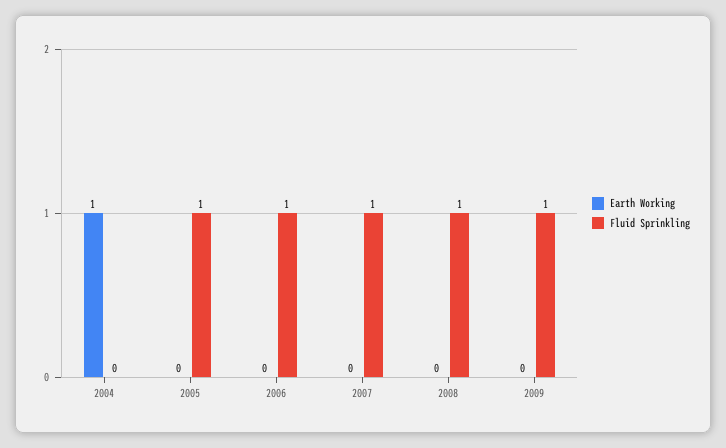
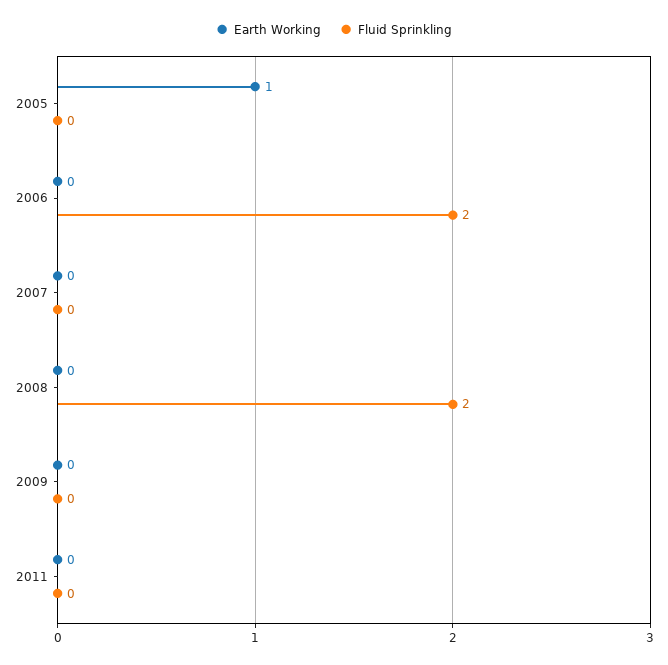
Earth Working, 2004: 1 -> none
Fluid Sprinkling, 2004: 0 -> none
Earth Working, 2005: 0 -> 1
Fluid Sprinkling, 2005: 1 -> 0
Fluid Sprinkling, 2006: 1 -> 2
Fluid Sprinkling, 2007: 1 -> 0
Fluid Sprinkling, 2008: 1 -> 2
Fluid Sprinkling, 2009: 1 -> 0
Earth Working, 2011: none -> 0
Fluid Sprinkling, 2011: none -> 0

